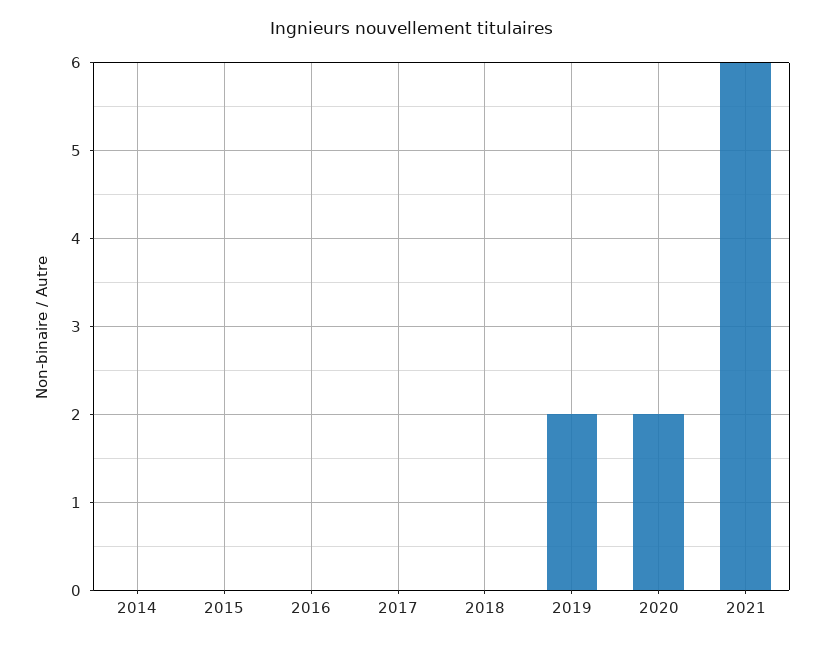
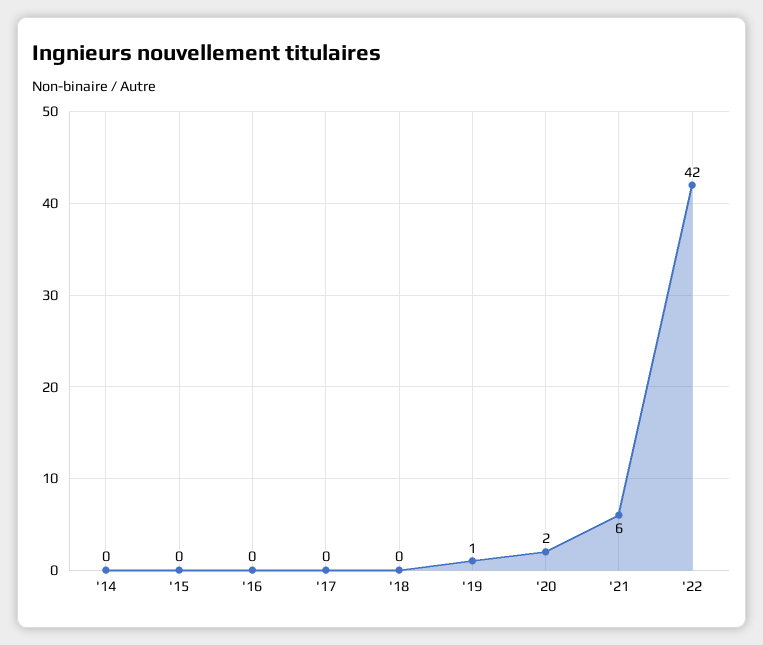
2019: 2 -> 1
'22: none -> 42

